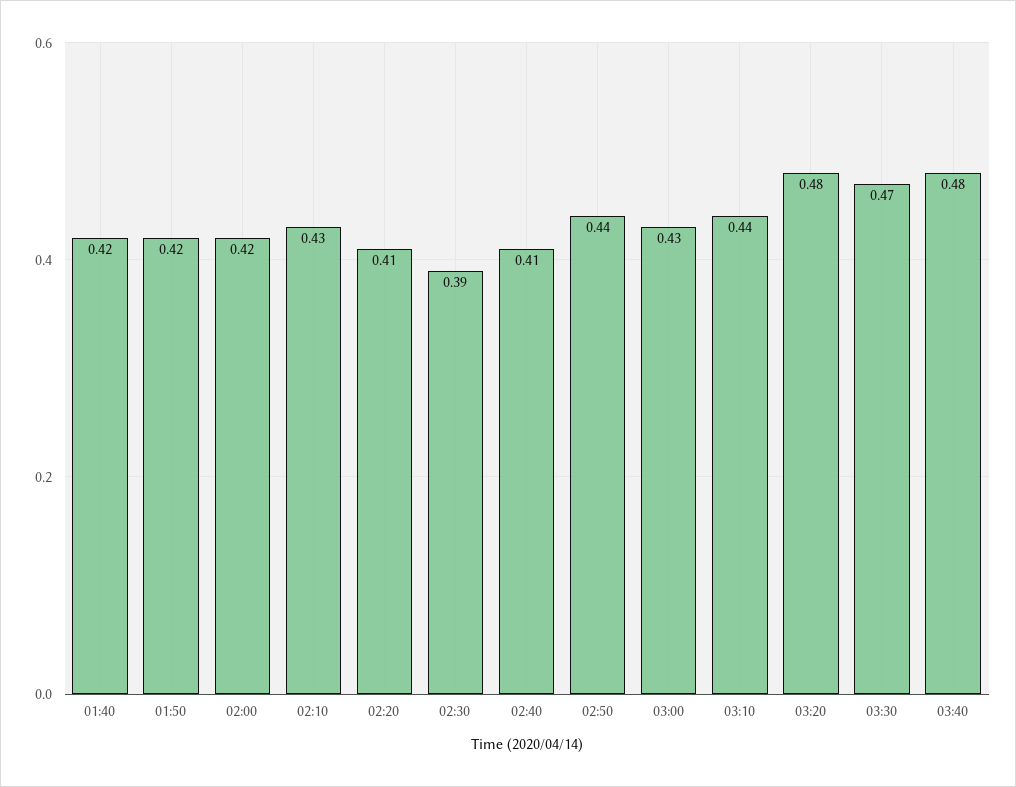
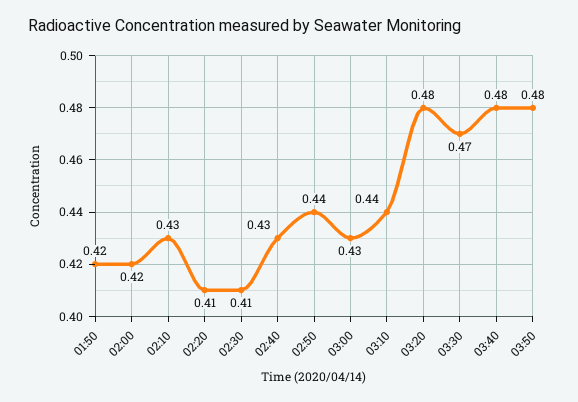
01:40: 0.42 -> none
02:30: 0.39 -> 0.41
02:40: 0.41 -> 0.43
03:50: none -> 0.48

